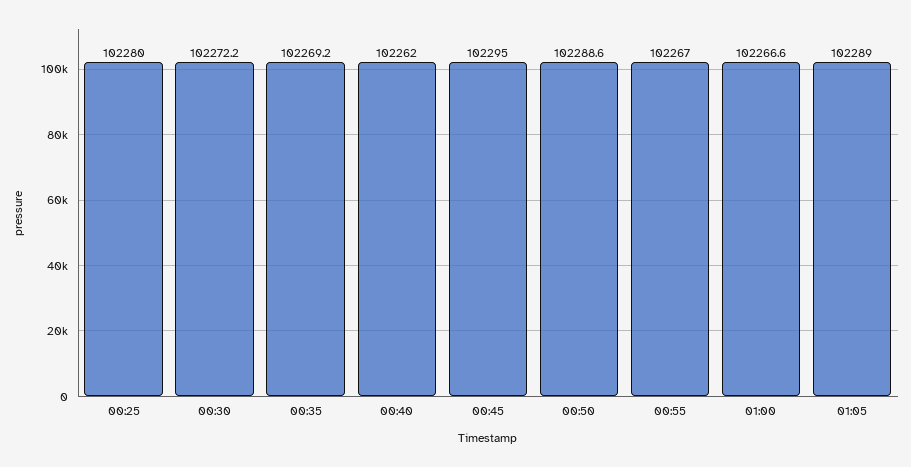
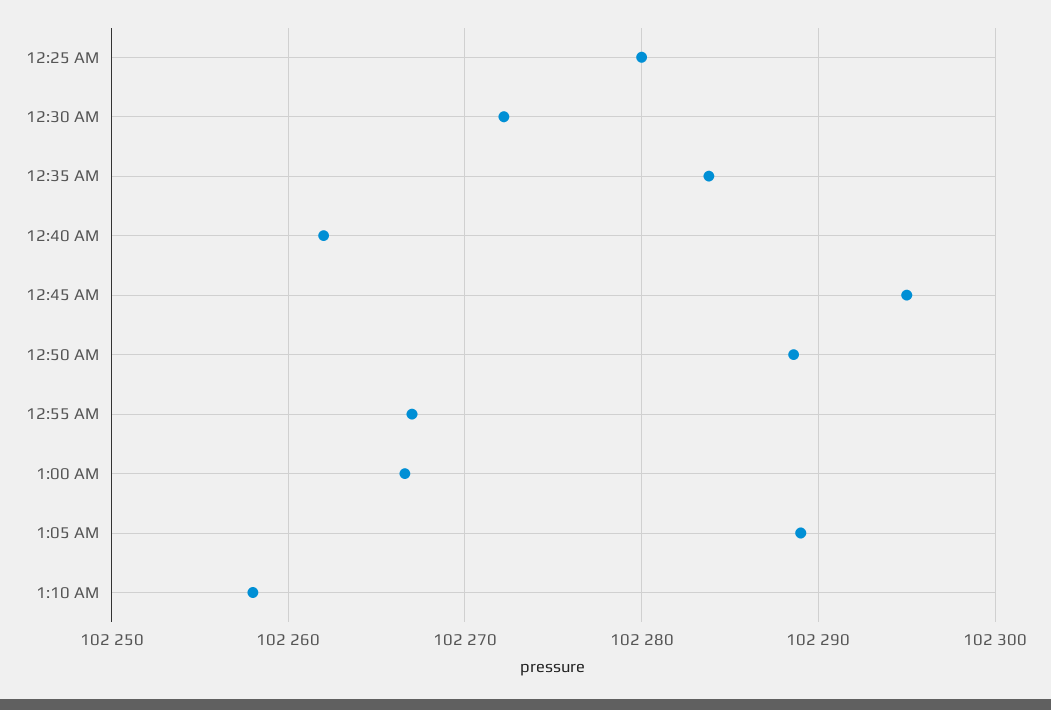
00:35: 102269.2 -> 102284
1:10 AM: none -> 102258

